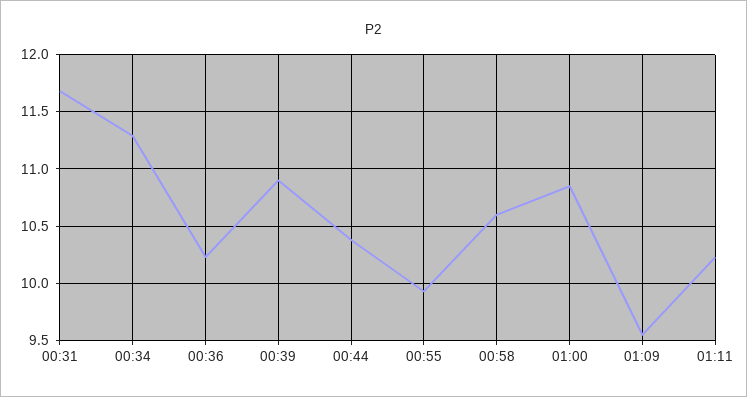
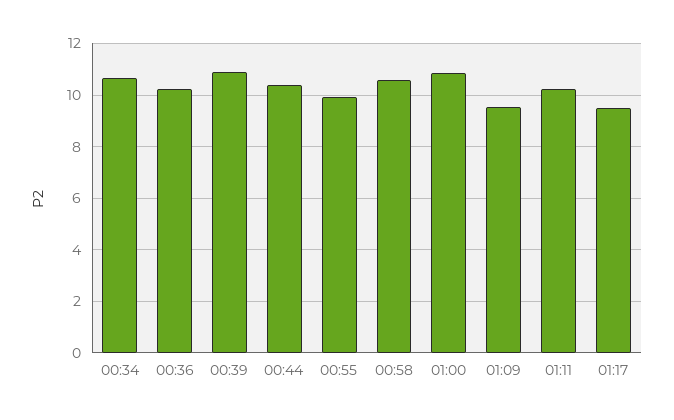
00:31: 11.7 -> none
00:34: 11.3 -> 10.75
01:17: none -> 9.5

